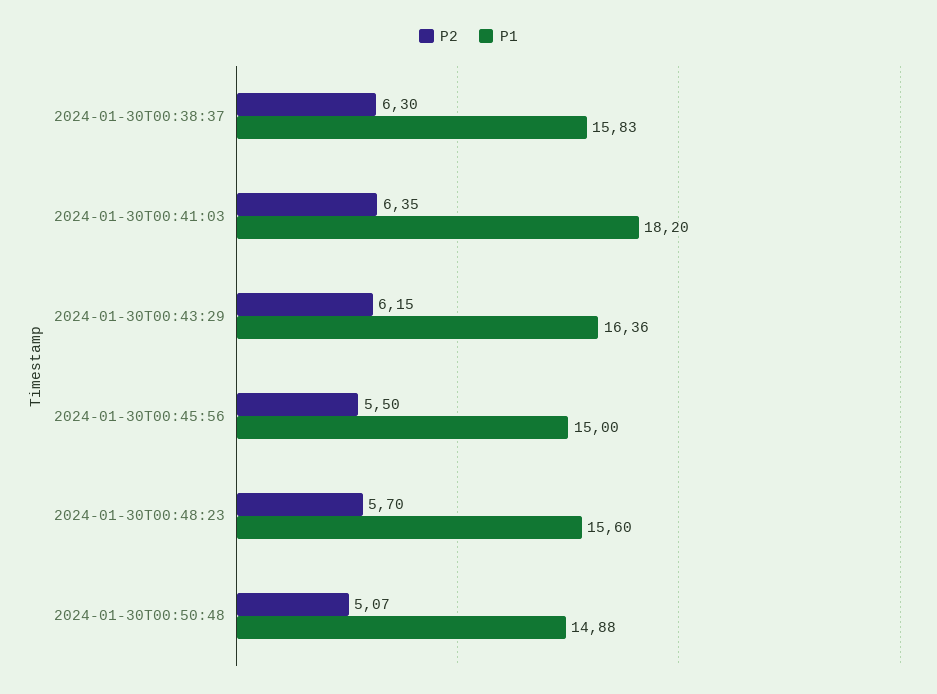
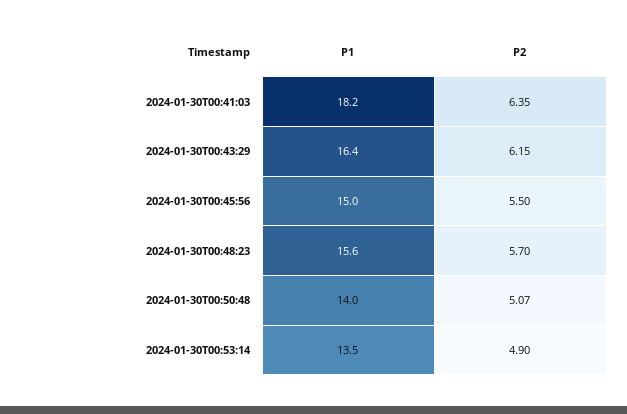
P2, 2024-01-30T00:38:37: 6.3 -> none
P1, 2024-01-30T00:38:37: 15.83 -> none
P1, 2024-01-30T00:50:48: 14.88 -> 14
P1, 2024-01-30T00:53:14: none -> 13.5
P2, 2024-01-30T00:53:14: none -> 4.9

